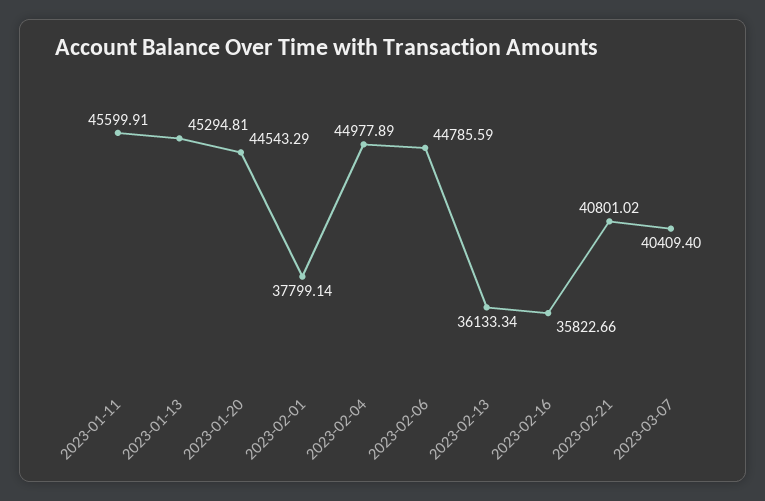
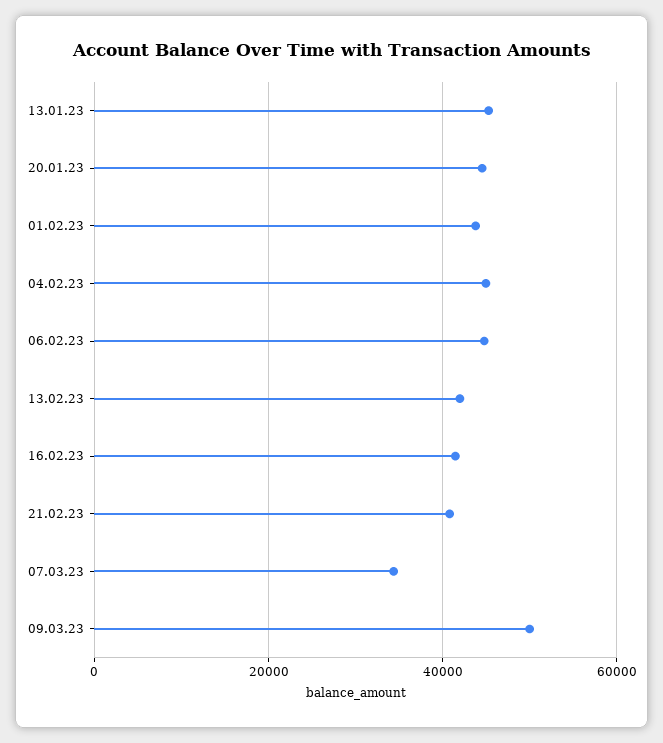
2023-01-11: 45599.91 -> none
2023-02-01: 37799.14 -> 44000
2023-02-13: 36133.34 -> 42000
2023-02-16: 35822.66 -> 42000
2023-03-07: 40409.4 -> 34000
09.03.23: none -> 50000

